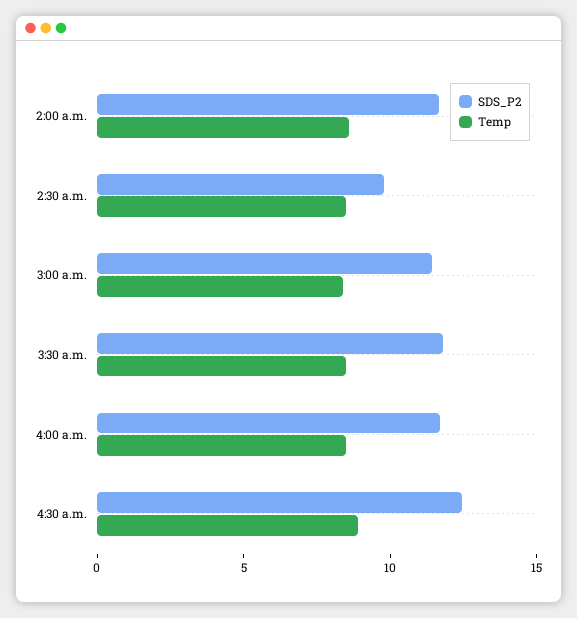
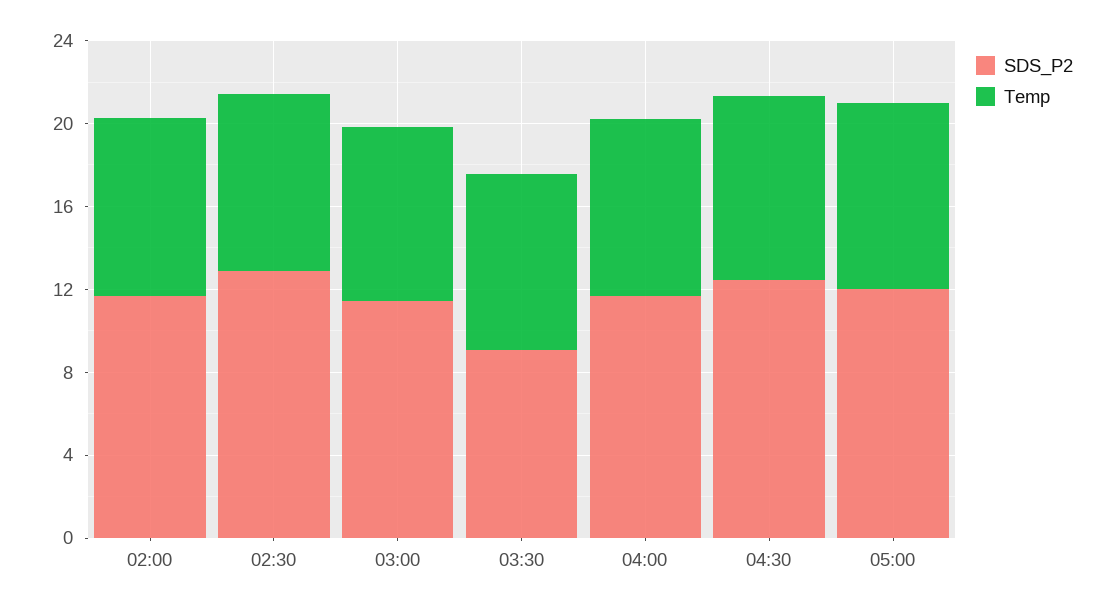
SDS_P2, 2:30 a.m.: 10 -> 13
SDS_P2, 3:30 a.m.: 12 -> 9
SDS_P2, 05:00: none -> 12
Temp, 05:00: none -> 9

